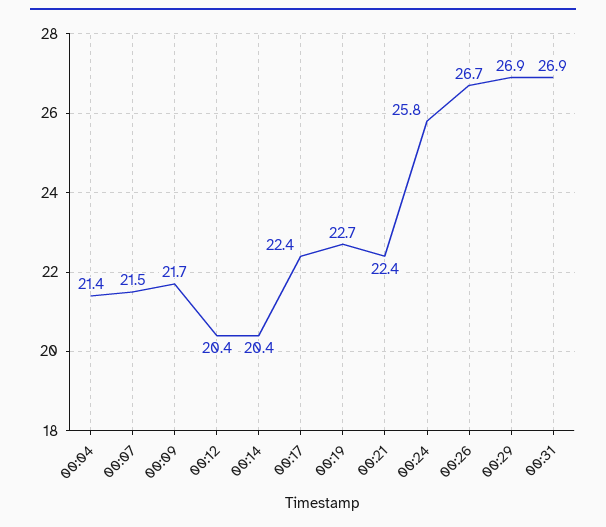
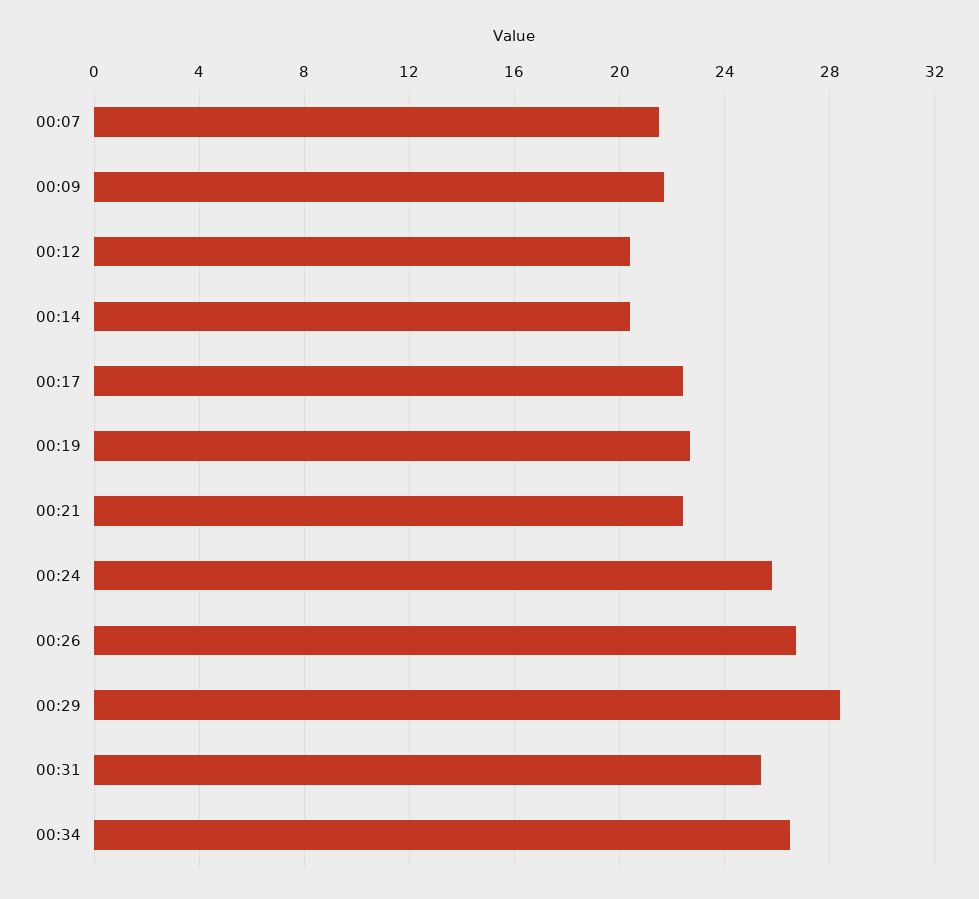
00:04: 21.4 -> none
00:29: 26.9 -> 28.5
00:31: 26.9 -> 25.5
00:34: none -> 26.5

